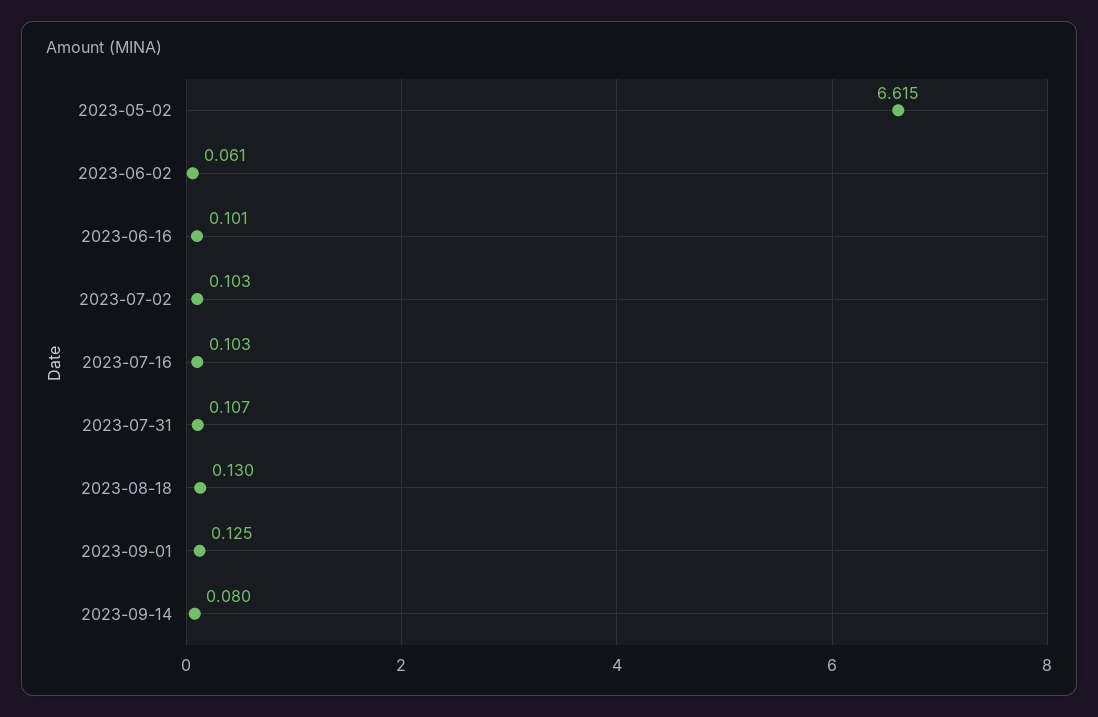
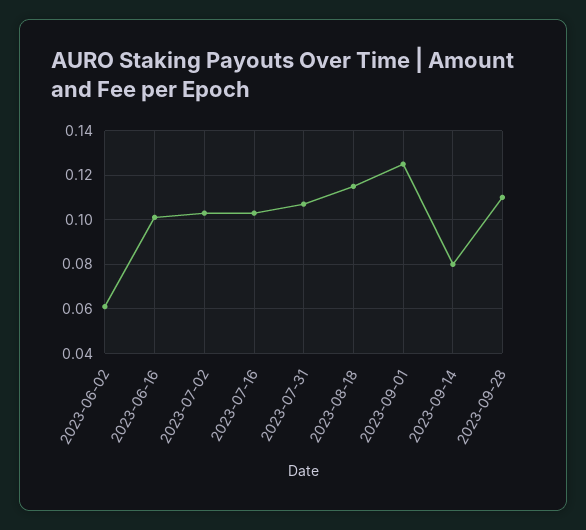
2023-05-02: 6.615 -> none
2023-08-18: 0.13 -> 0.115
2023-09-28: none -> 0.11

